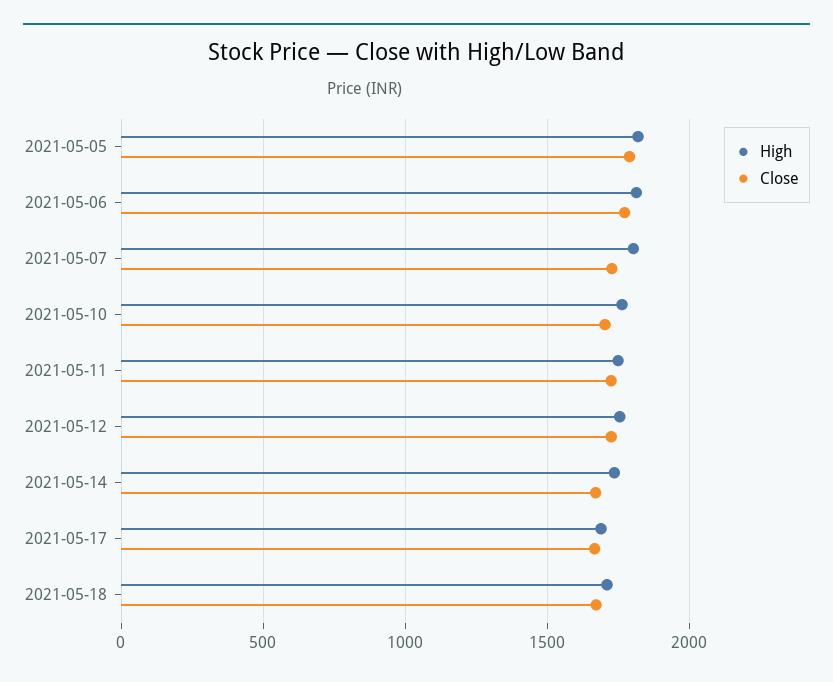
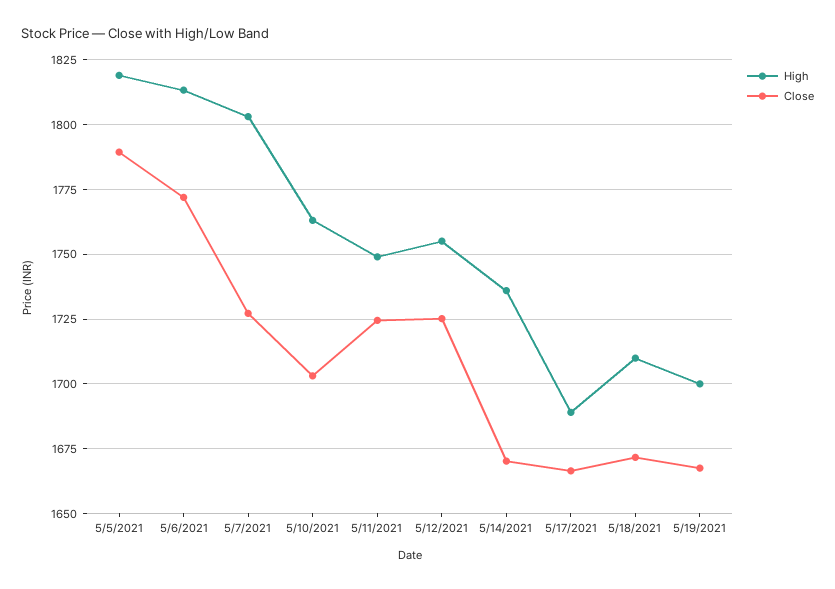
High, 5/19/2021: none -> 1700
Close, 5/19/2021: none -> 1667.5

